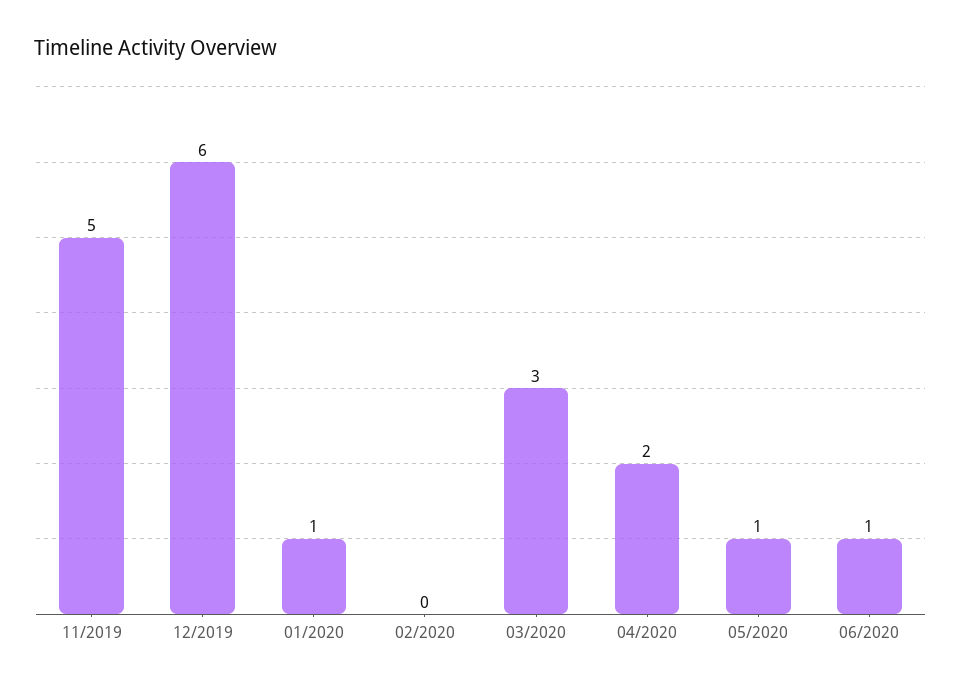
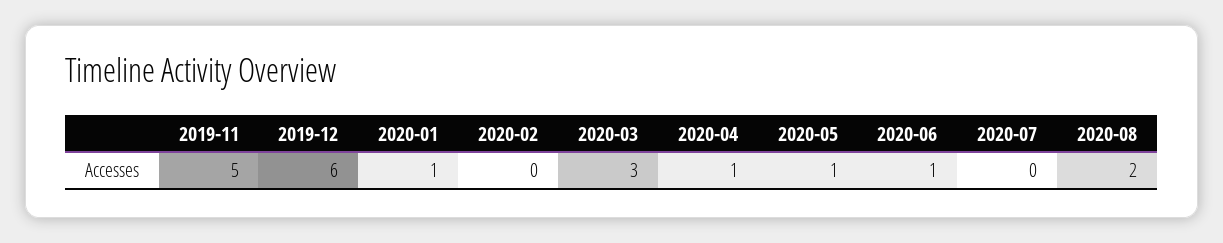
04/2020: 2 -> 1
2020-07: none -> 0
2020-08: none -> 2

